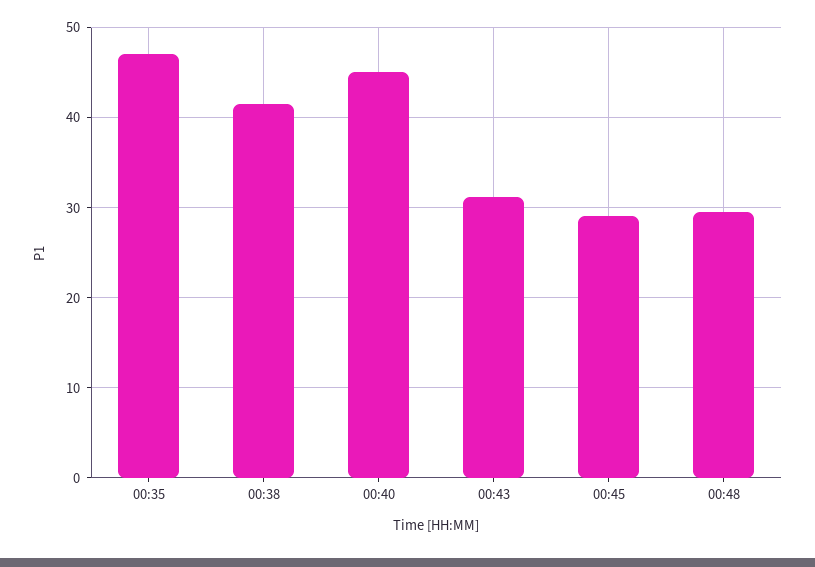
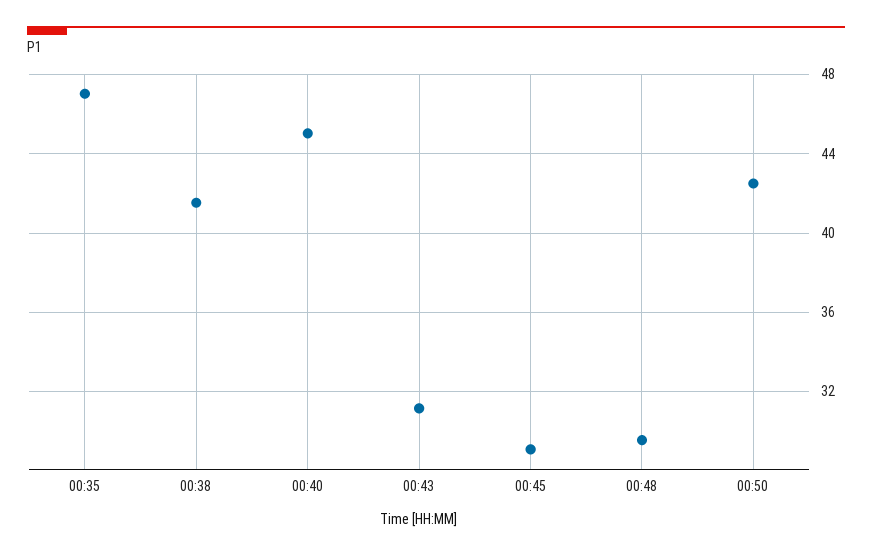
00:50: none -> 42.5

